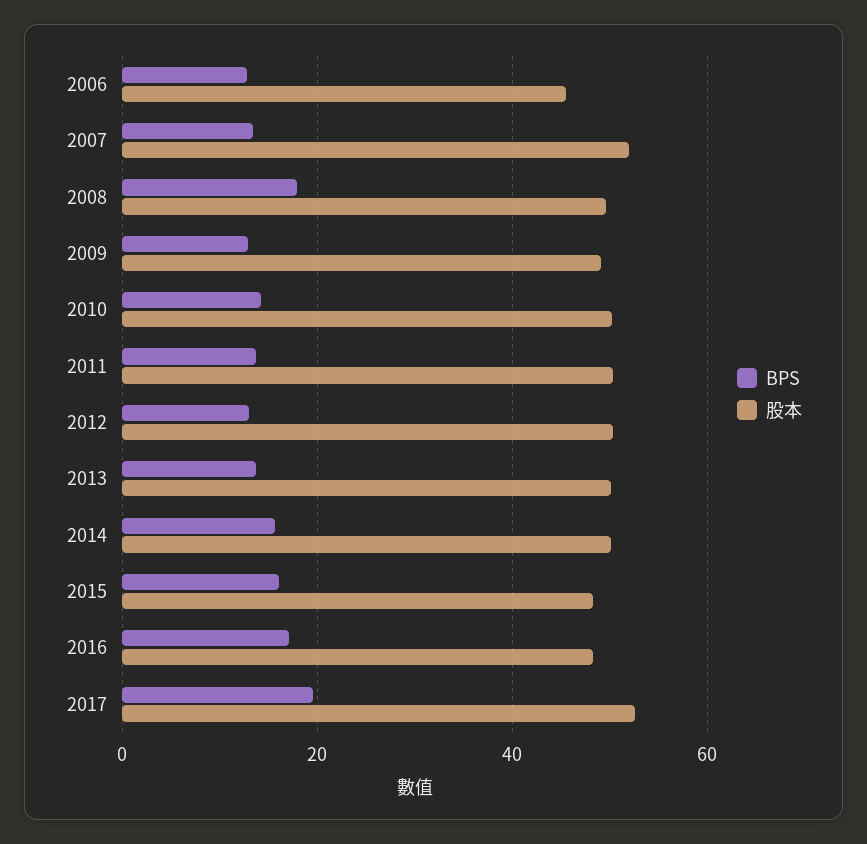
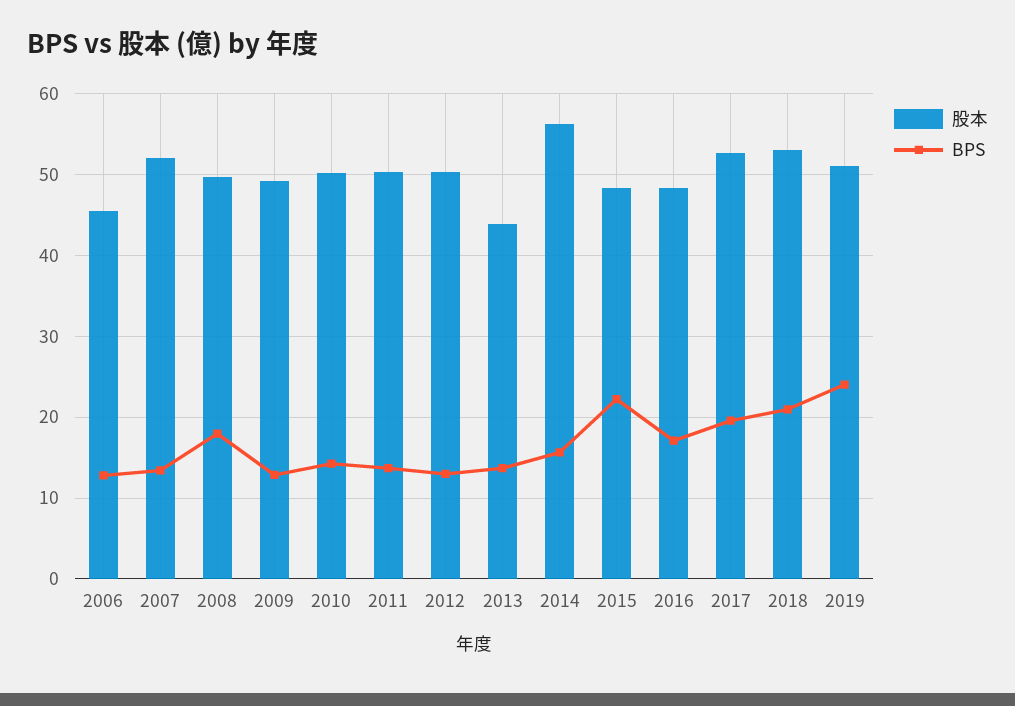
股本, 2013: 50 -> 44
股本, 2014: 50 -> 56
BPS, 2015: 16 -> 22
股本, 2018: none -> 53
BPS, 2018: none -> 21
股本, 2019: none -> 51
BPS, 2019: none -> 24

